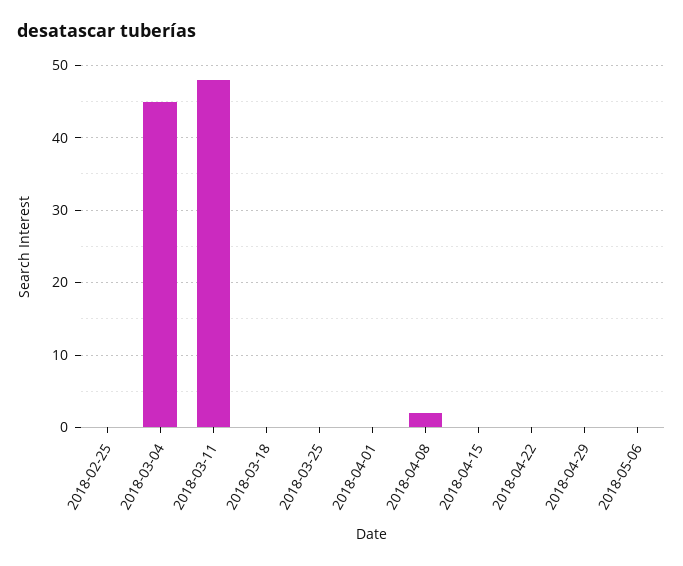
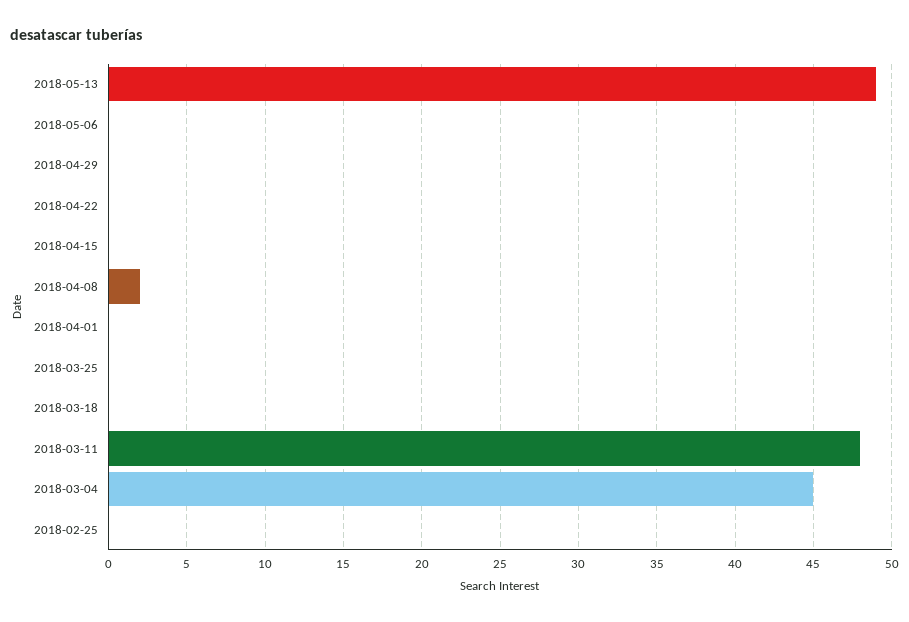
2018-05-13: none -> 49

